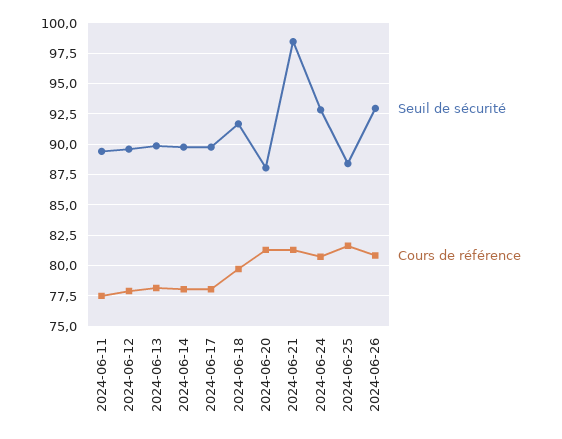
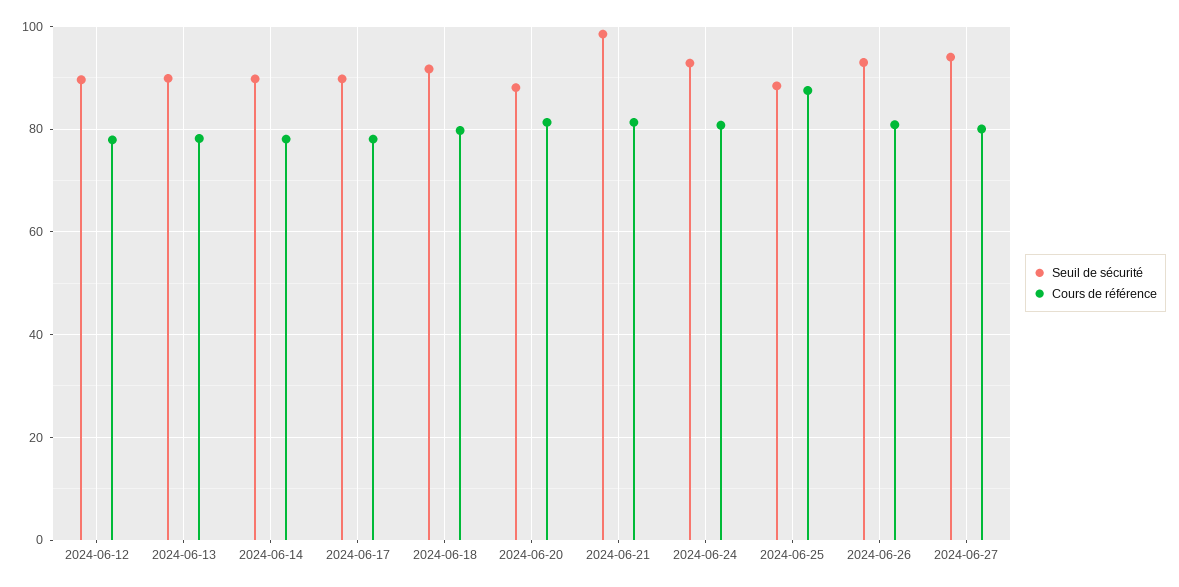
Seuil de sécurité, 2024-06-11: 89.5 -> none
Cours de référence, 2024-06-11: 77.5 -> none
Cours de référence, 2024-06-25: 81.5 -> 88
Seuil de sécurité, 2024-06-27: none -> 94
Cours de référence, 2024-06-27: none -> 80

